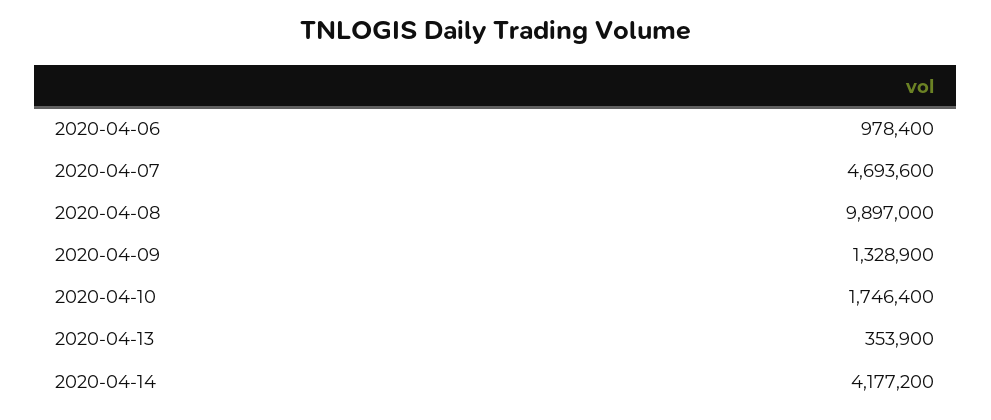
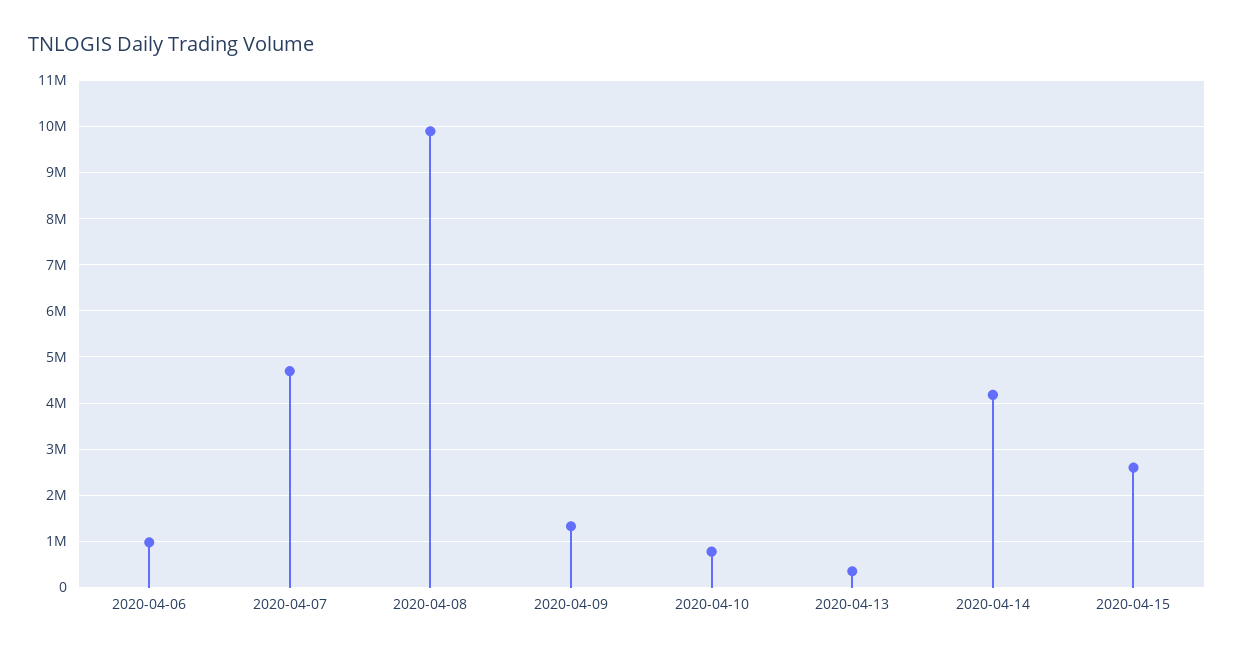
2020-04-10: 1746400 -> 800000
2020-04-15: none -> 2600000

